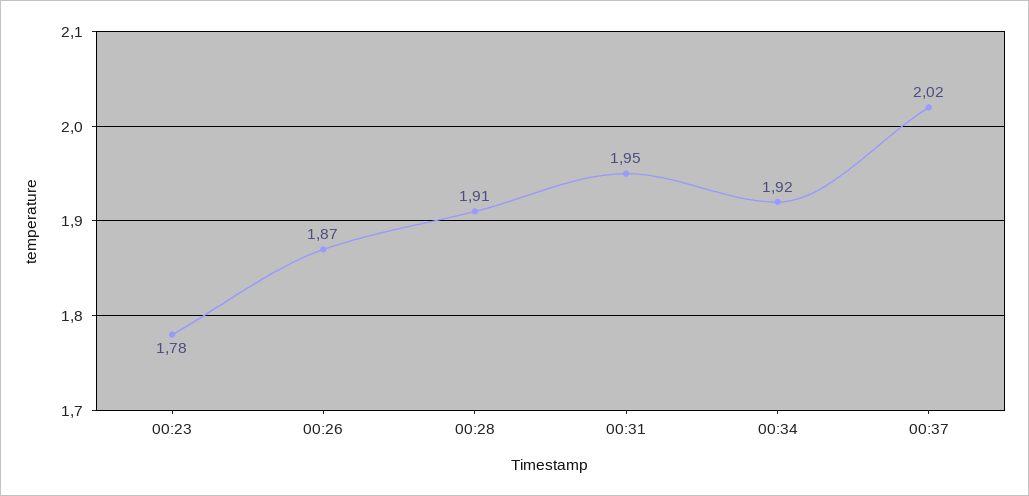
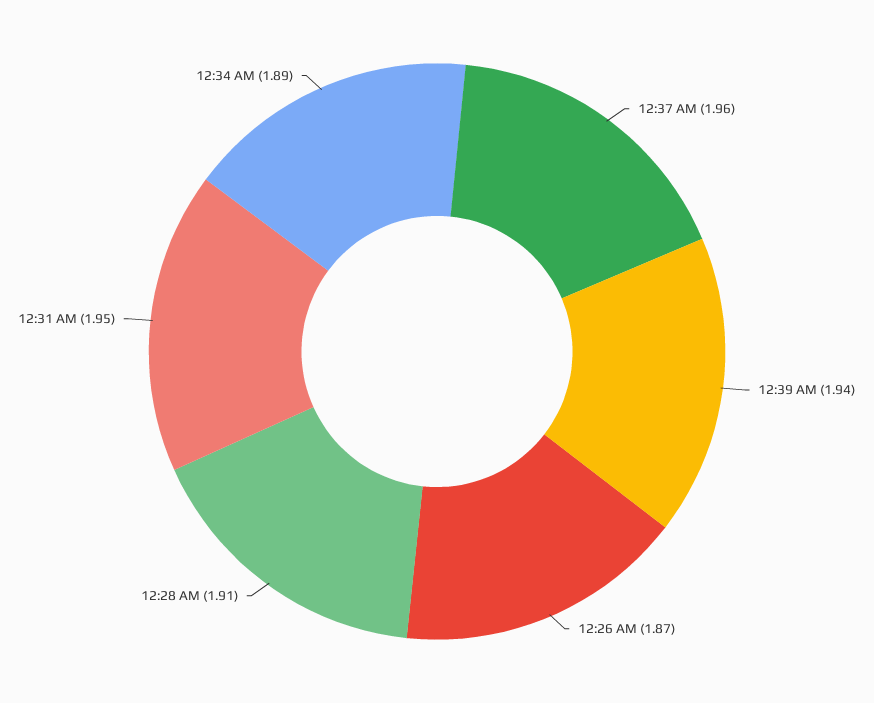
00:23: 1.78 -> none
00:34: 1.92 -> 1.89
00:37: 2.02 -> 1.96
12:39 AM: none -> 1.94

